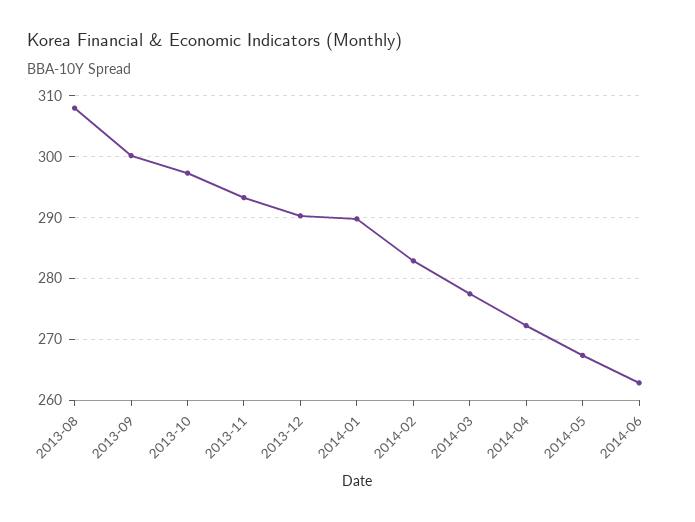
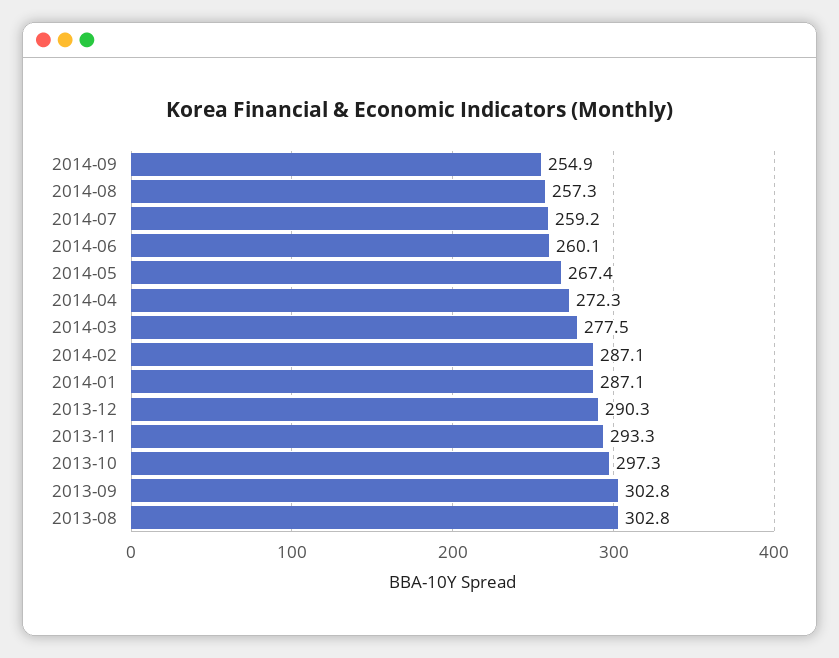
2013-08: 308 -> 302.8
2013-09: 300 -> 302.8
2014-01: 290 -> 287.1
2014-02: 283 -> 287.1
2014-06: 263 -> 260.1
2014-09: none -> 254.9
2014-08: none -> 257.3
2014-07: none -> 259.2

